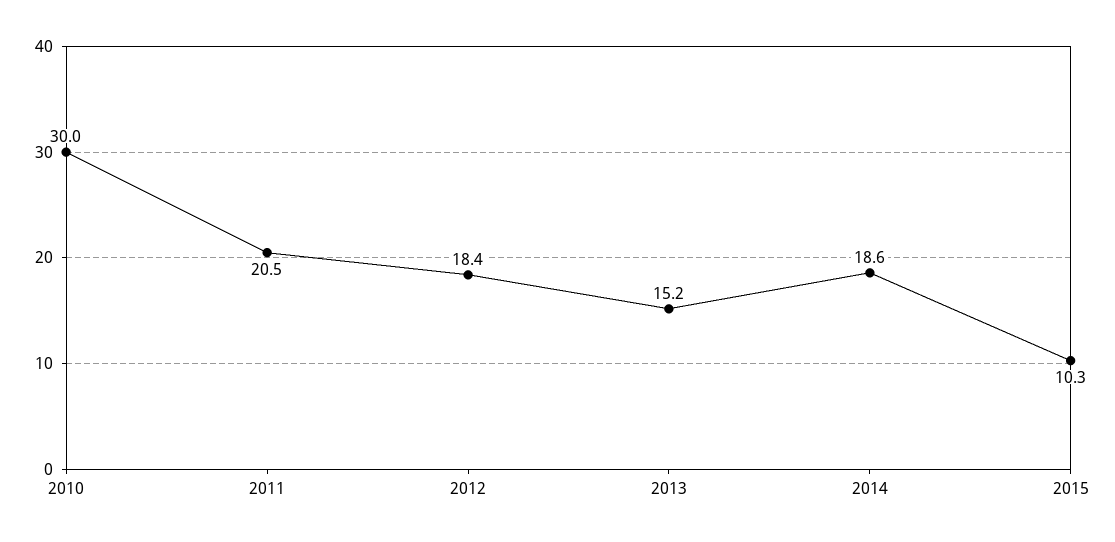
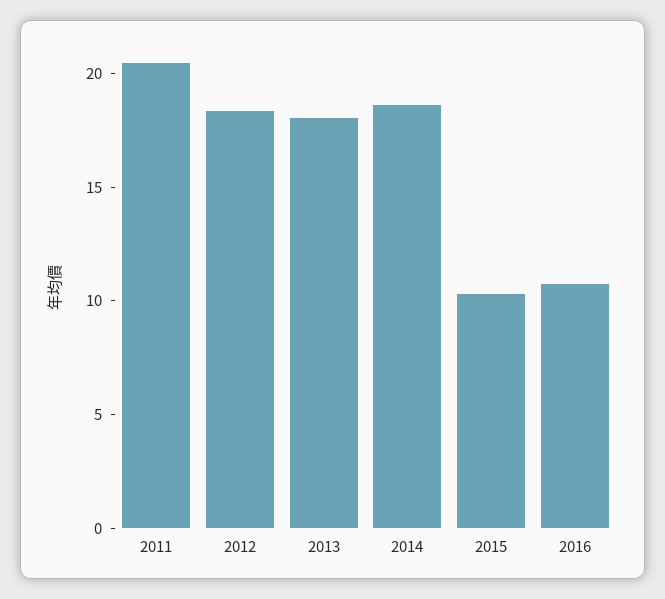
2010: 30 -> none
2013: 15.2 -> 18
2016: none -> 11

